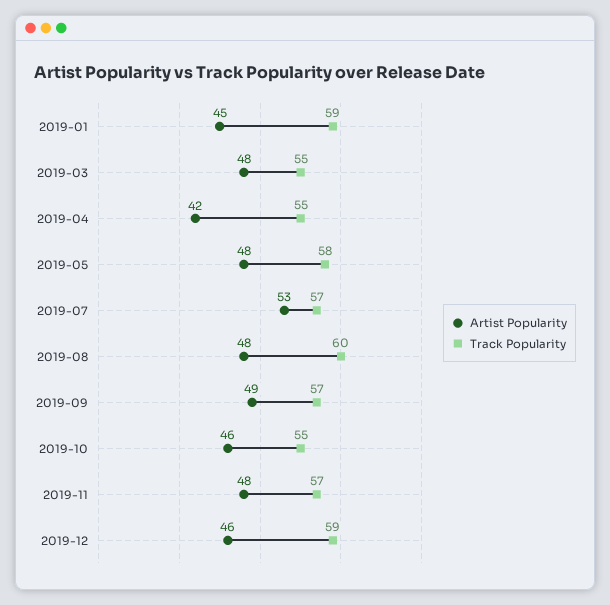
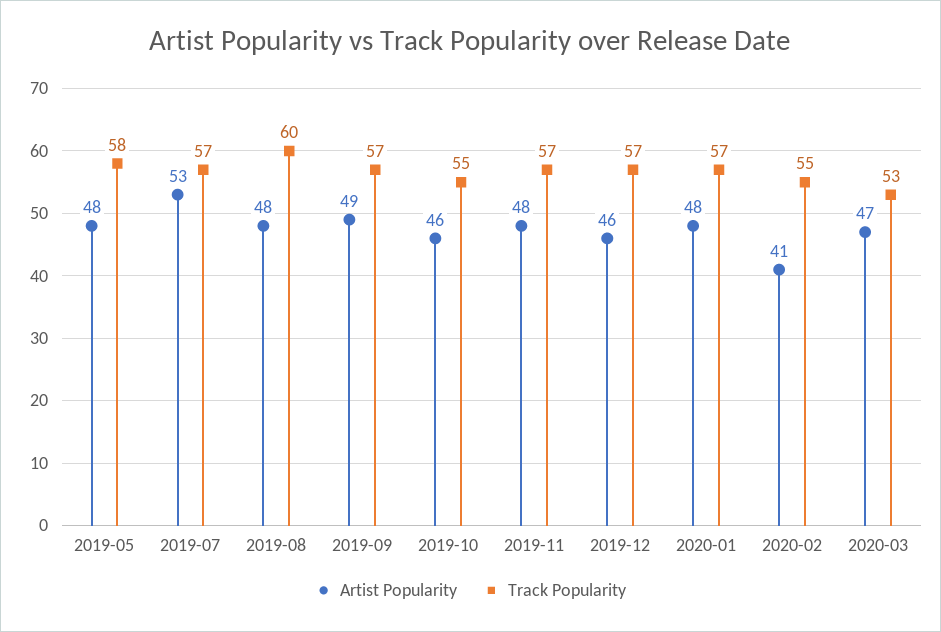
Artist Popularity, 2019-01: 45 -> none
Track Popularity, 2019-01: 59 -> none
Artist Popularity, 2019-03: 48 -> none
Track Popularity, 2019-03: 55 -> none
Artist Popularity, 2019-04: 42 -> none
Track Popularity, 2019-04: 55 -> none
Track Popularity, 2019-12: 59 -> 57
Artist Popularity, 2020-01: none -> 48
Track Popularity, 2020-01: none -> 57
Artist Popularity, 2020-02: none -> 41
Track Popularity, 2020-02: none -> 55
Artist Popularity, 2020-03: none -> 47
Track Popularity, 2020-03: none -> 53

